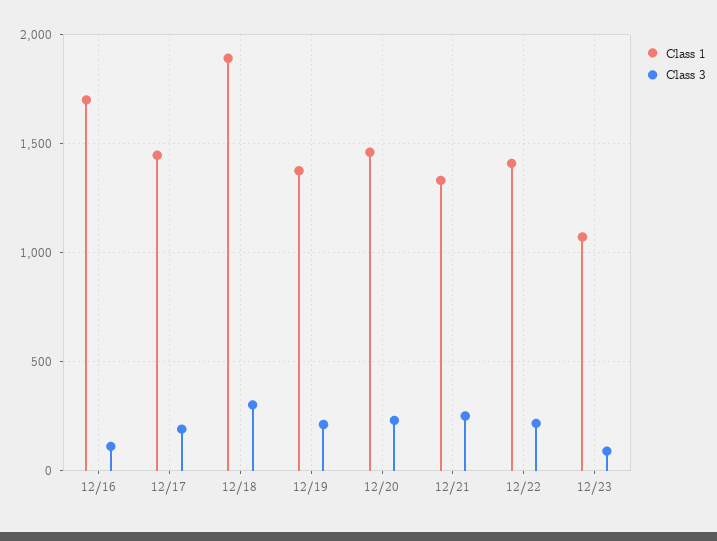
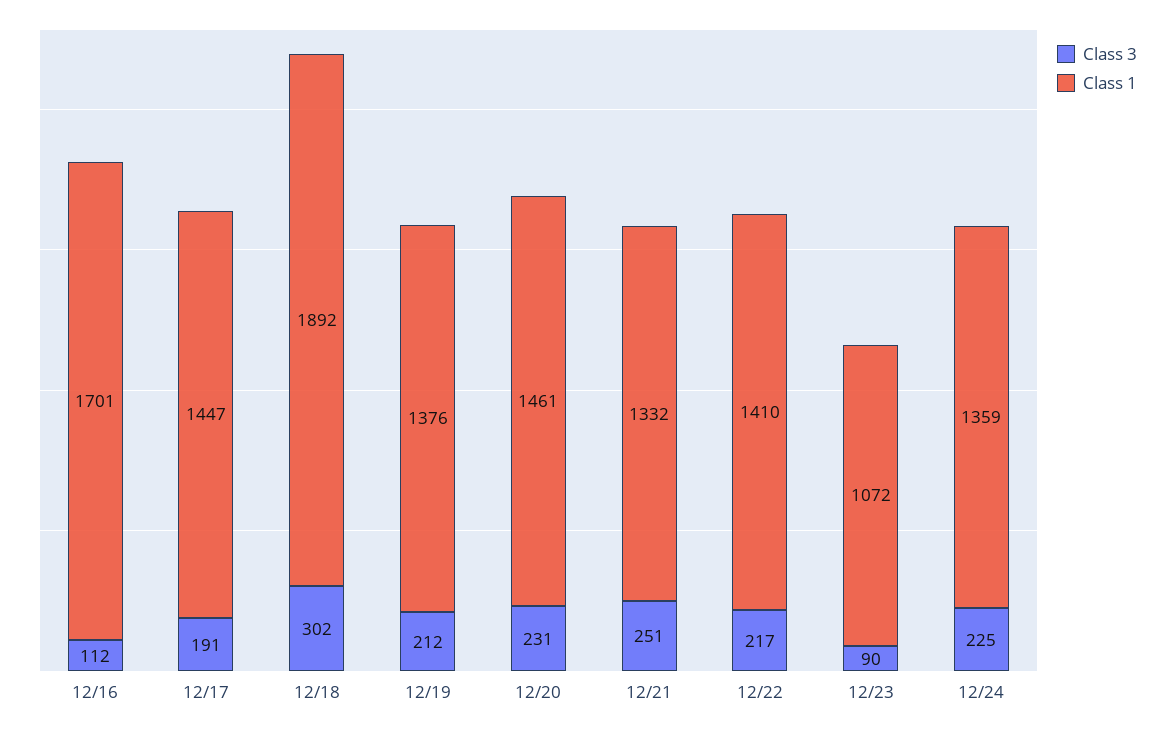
Class 3, 12/24: none -> 225
Class 1, 12/24: none -> 1359

